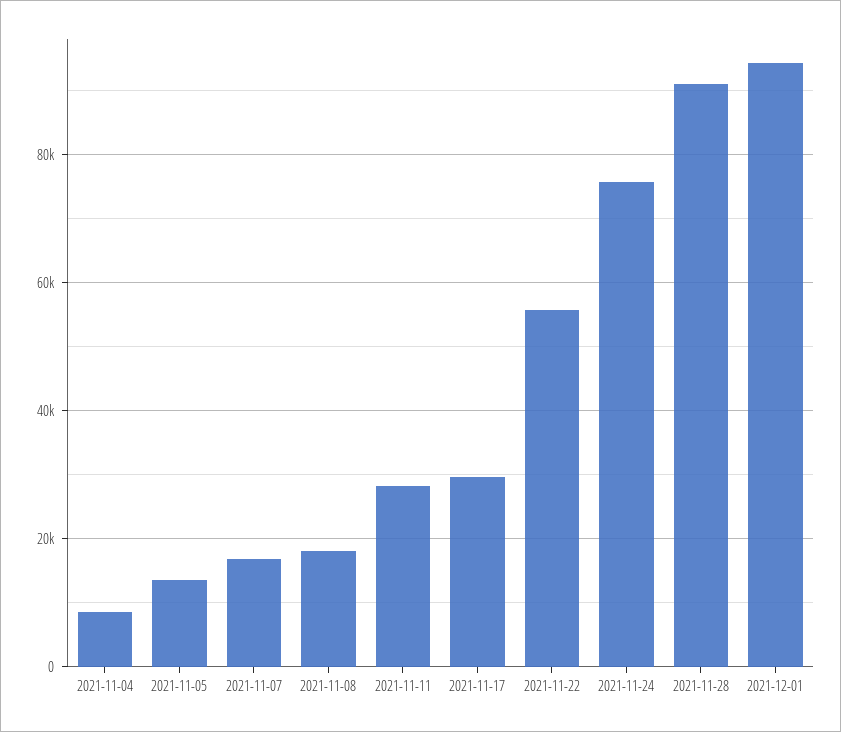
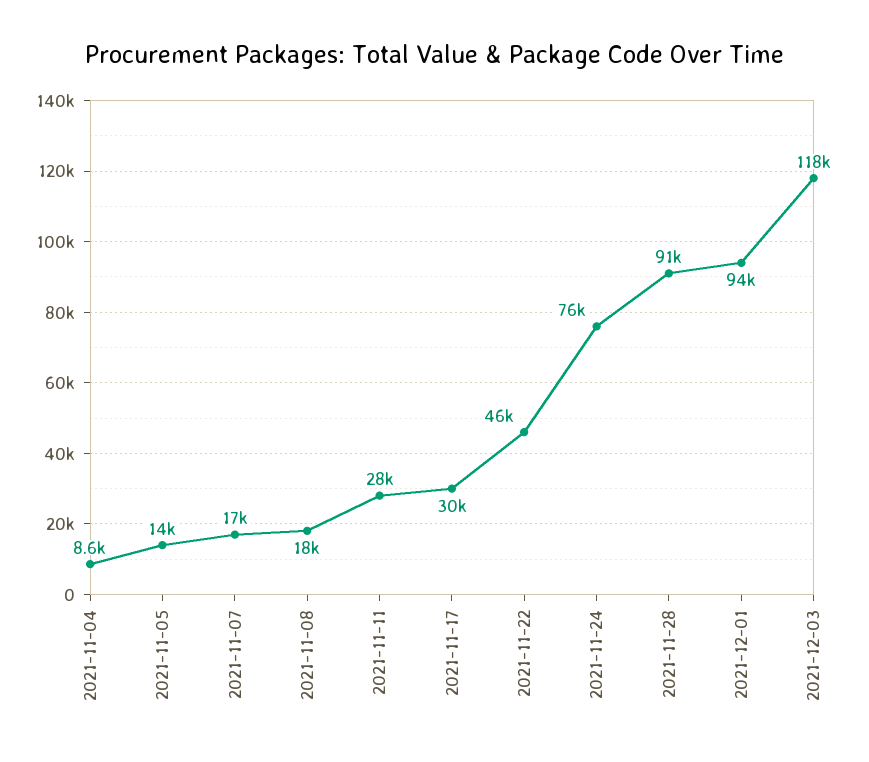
2021-11-22: 56000 -> 46000
2021-12-03: none -> 118000

